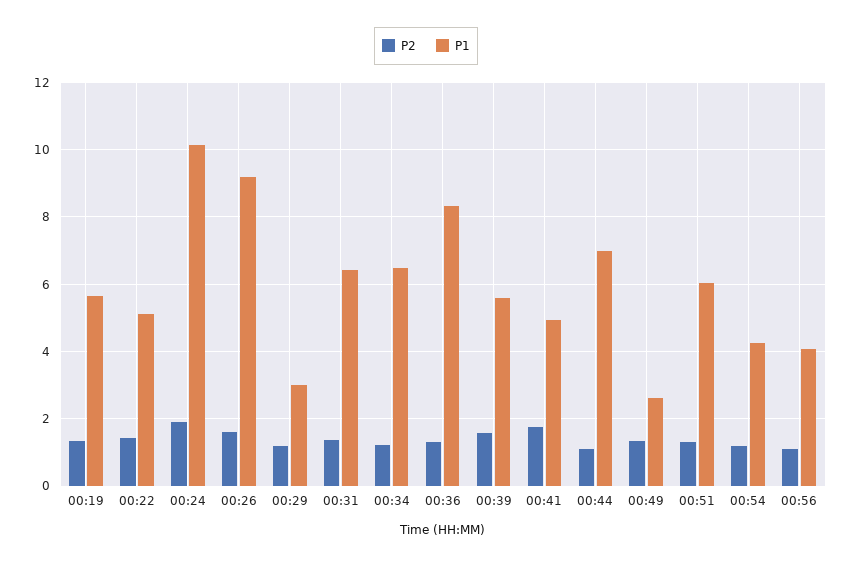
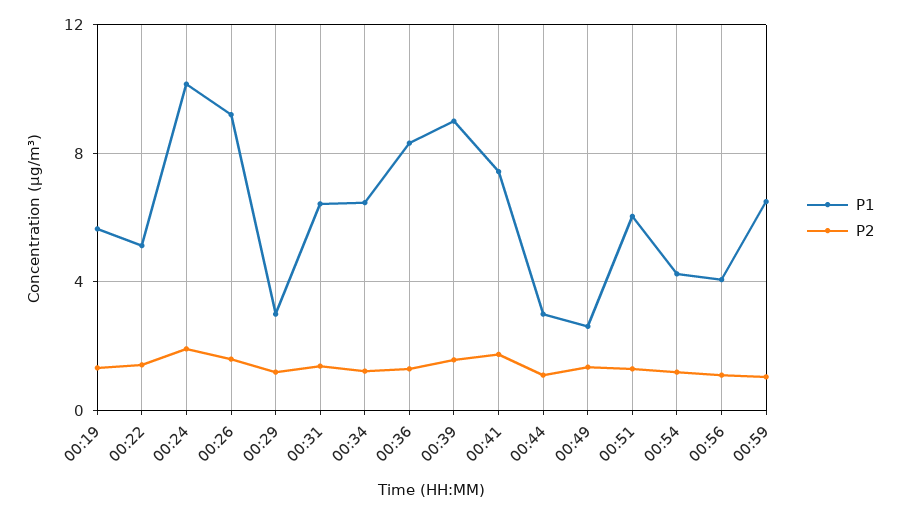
P1, 00:39: 5.6 -> 9
P1, 00:41: 5 -> 7.5
P1, 00:44: 7 -> 3
P1, 00:59: none -> 6.5
P2, 00:59: none -> 1

